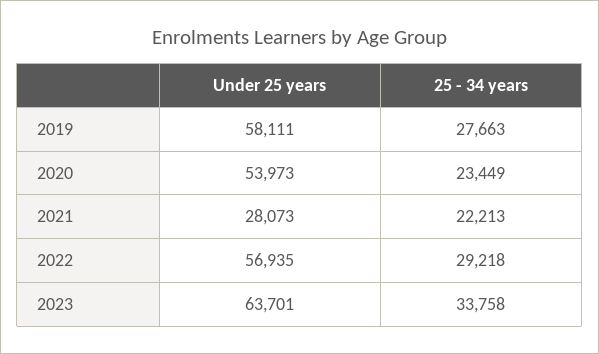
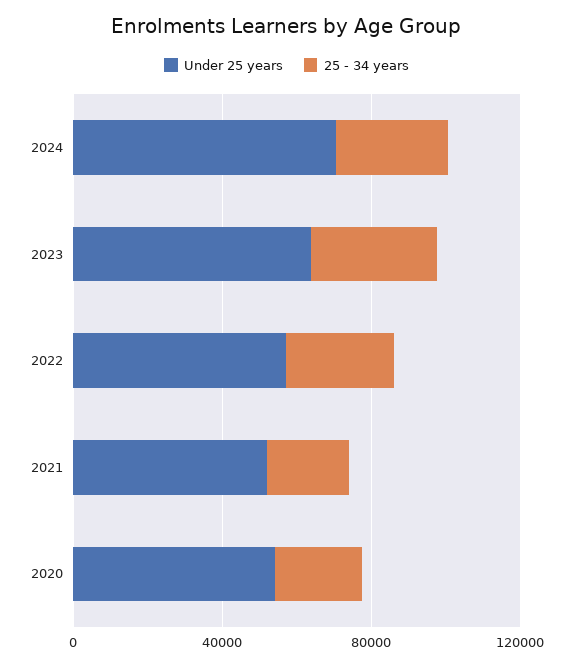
Under 25 years, 2019: 58111 -> none
25 - 34 years, 2019: 27663 -> none
Under 25 years, 2021: 28073 -> 50000
Under 25 years, 2024: none -> 70000
25 - 34 years, 2024: none -> 30000

